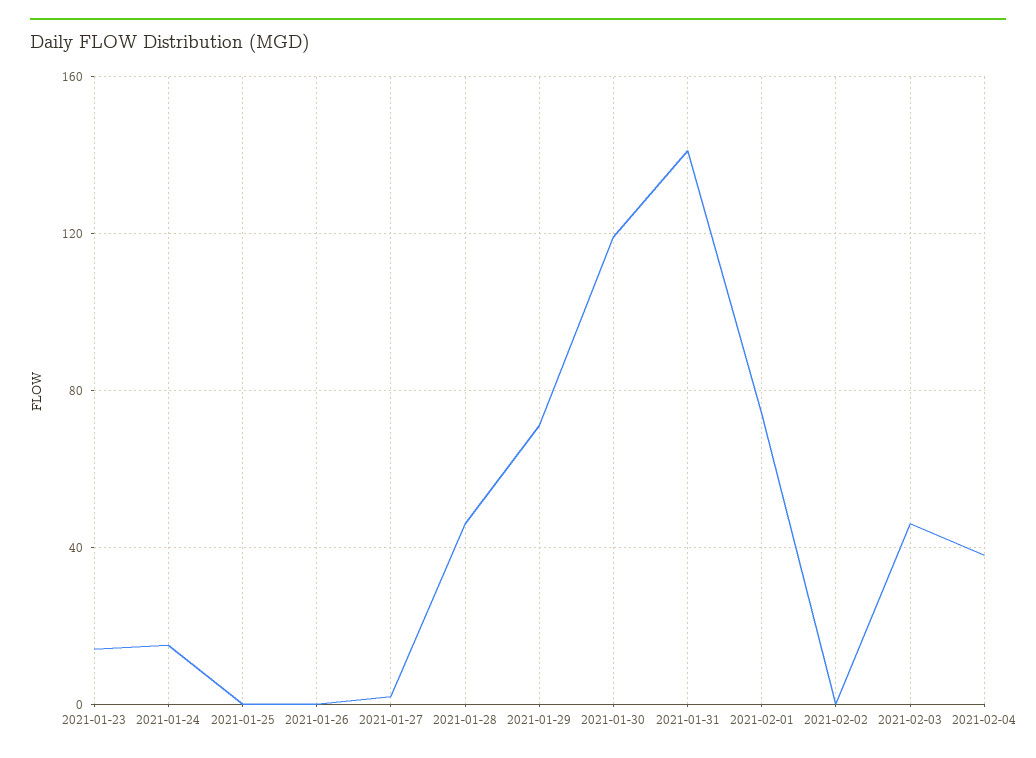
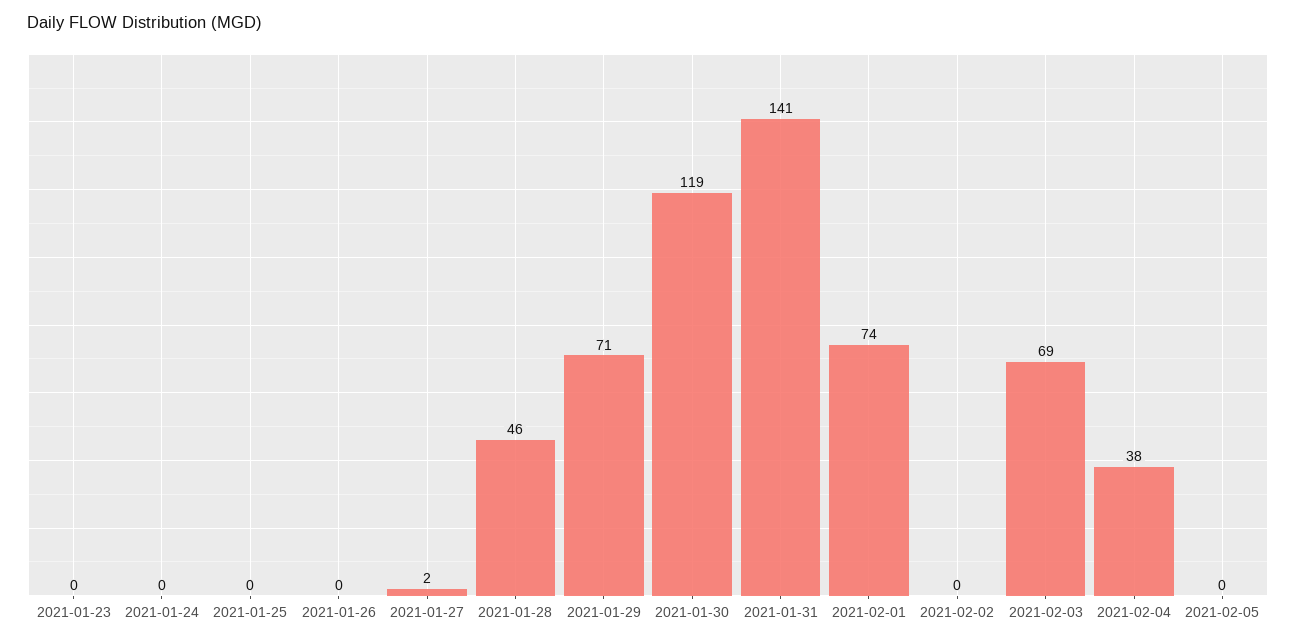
2021-01-23: 15 -> 0
2021-01-24: 15 -> 0
2021-02-03: 45 -> 69
2021-02-05: none -> 0

